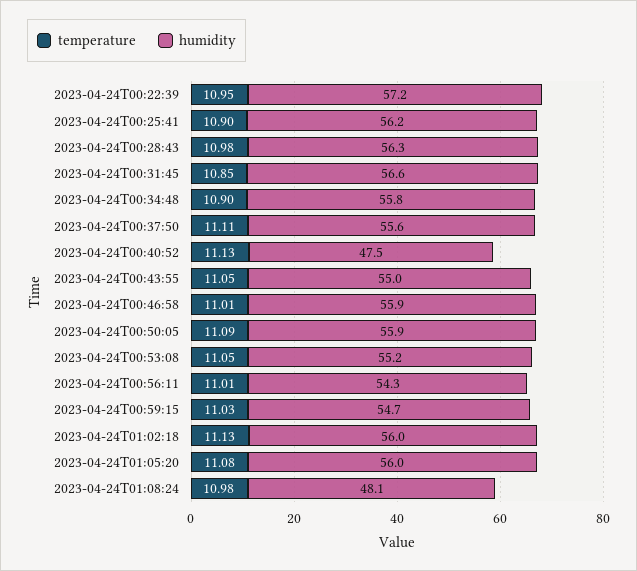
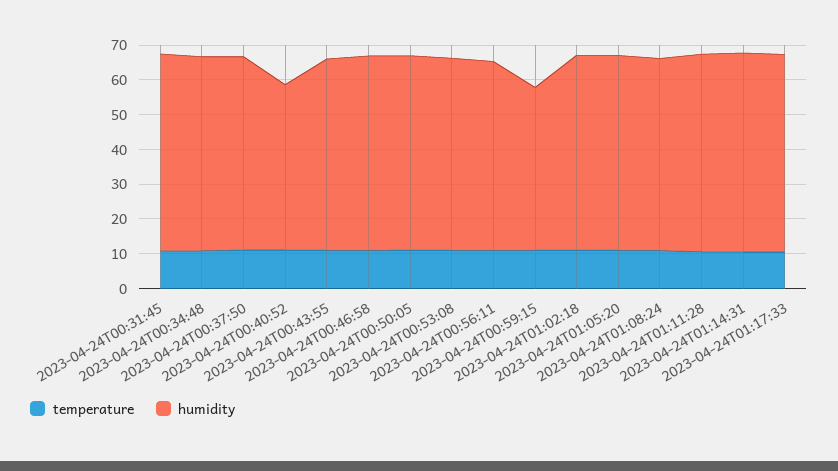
temperature, 2023-04-24T00:22:39: 10.95 -> none
humidity, 2023-04-24T00:22:39: 57.2 -> none
temperature, 2023-04-24T00:25:41: 10.9 -> none
humidity, 2023-04-24T00:25:41: 56.2 -> none
temperature, 2023-04-24T00:28:43: 10.98 -> none
humidity, 2023-04-24T00:28:43: 56.3 -> none
humidity, 2023-04-24T00:59:15: 54.7 -> 47.5
humidity, 2023-04-24T01:08:24: 48.1 -> 55
temperature, 2023-04-24T01:11:28: none -> 10
humidity, 2023-04-24T01:11:28: none -> 57.5
temperature, 2023-04-24T01:14:31: none -> 10
humidity, 2023-04-24T01:14:31: none -> 57.5
temperature, 2023-04-24T01:17:33: none -> 10
humidity, 2023-04-24T01:17:33: none -> 57.5

